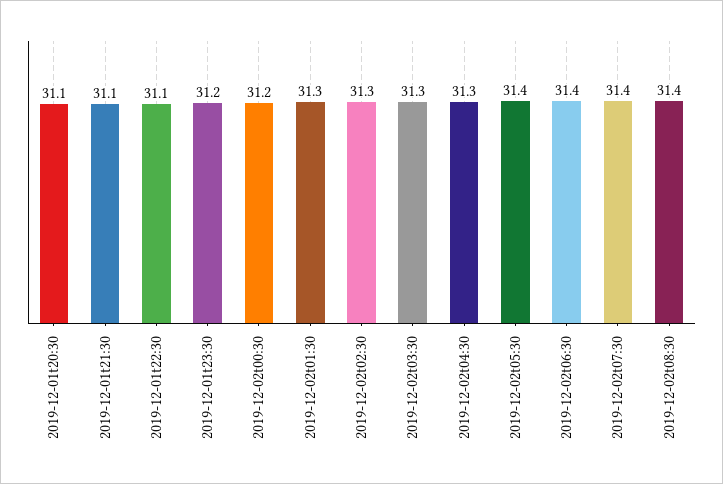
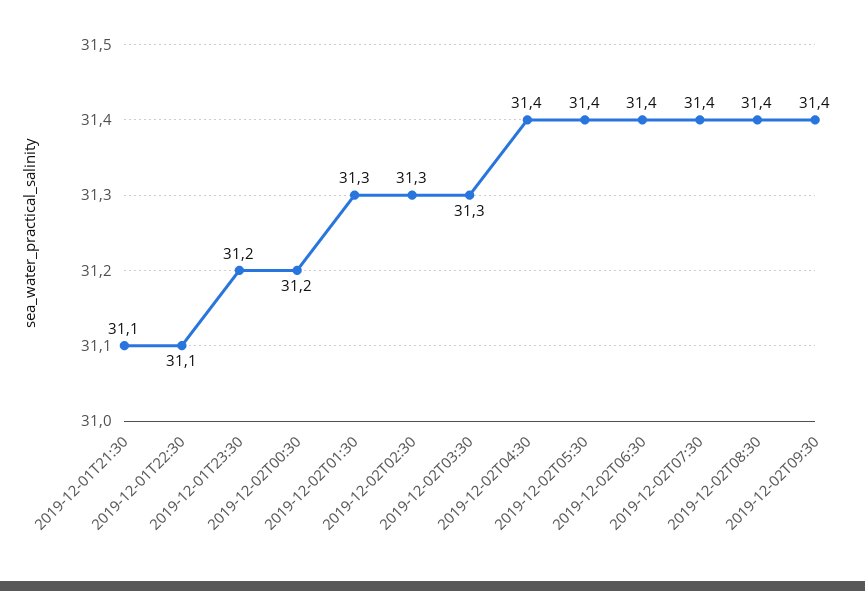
2019-12-01t20:30: 31.1 -> none
2019-12-02t04:30: 31.3 -> 31.4
2019-12-02T09:30: none -> 31.4

